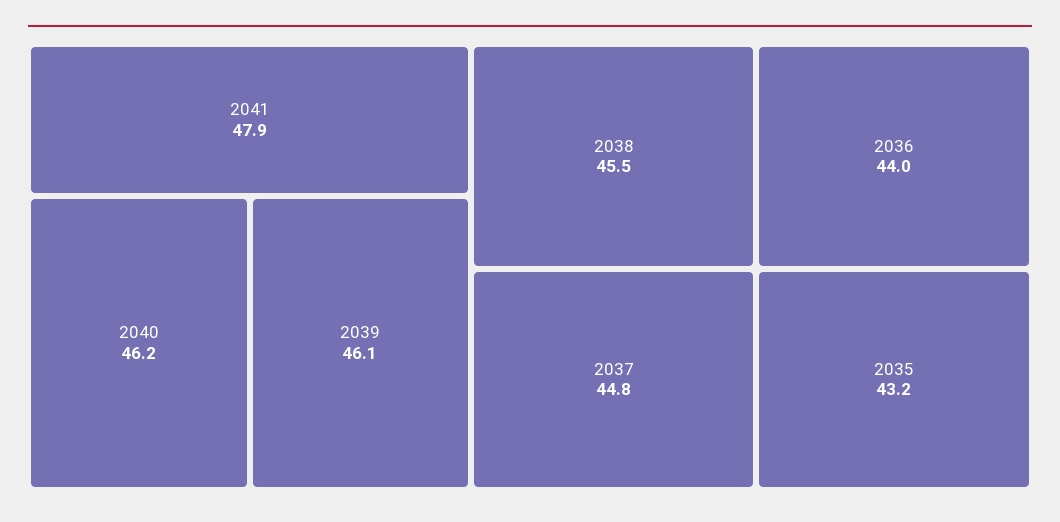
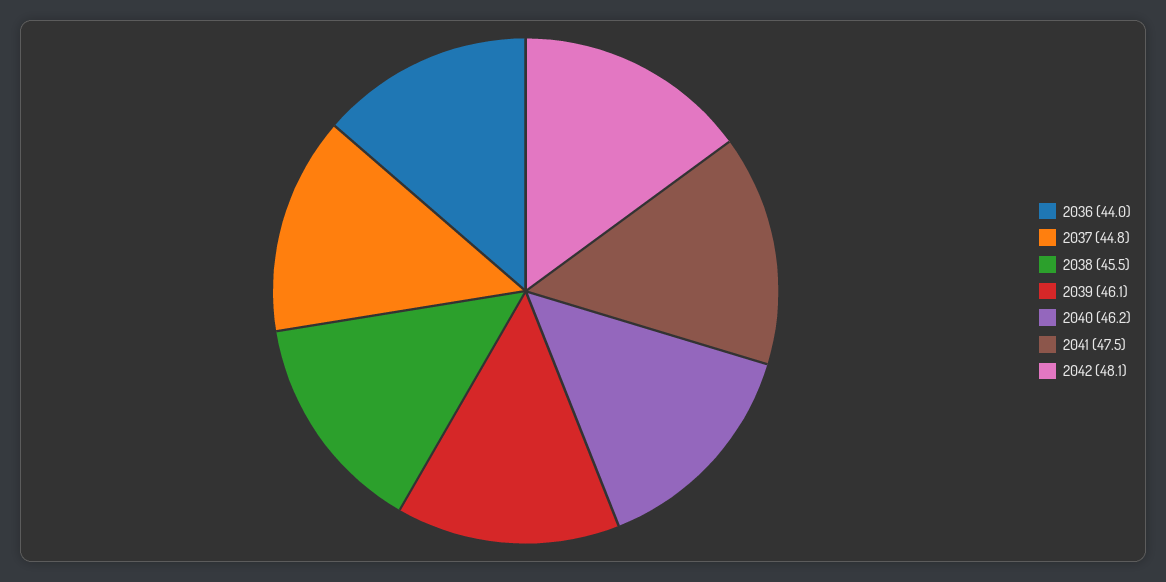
2041: 47.9 -> 47.5
2035: 43.2 -> none
2042: none -> 48.1

